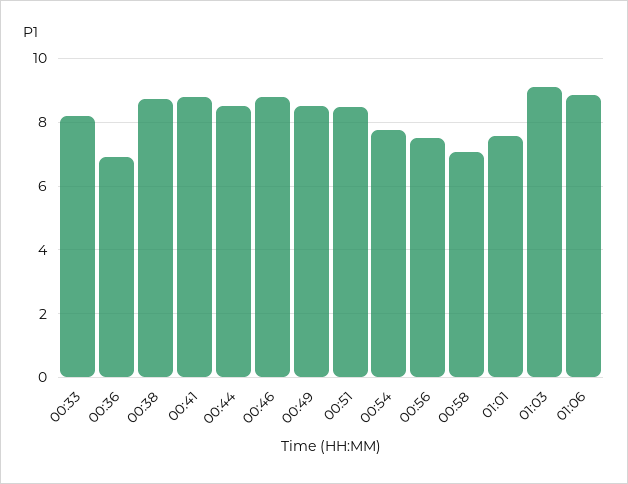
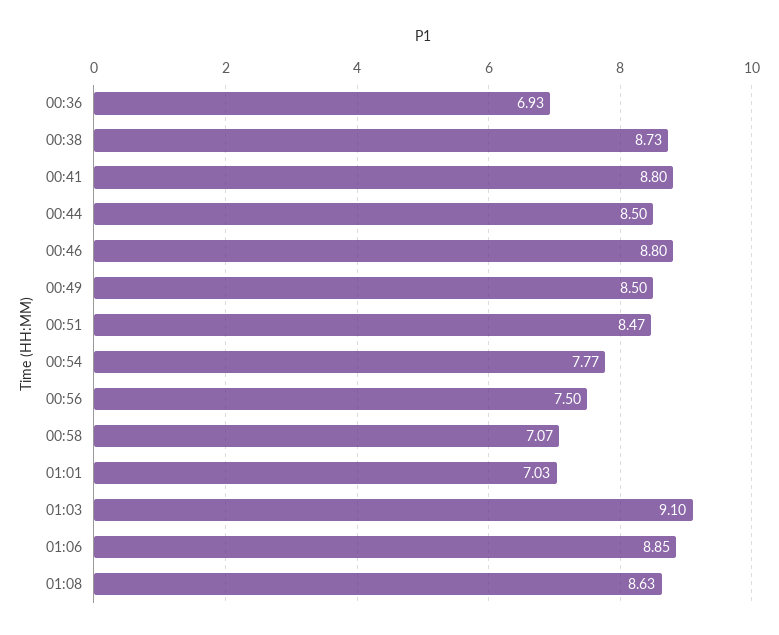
00:33: 8.2 -> none
01:01: 7.6 -> 7.03
01:08: none -> 8.63

